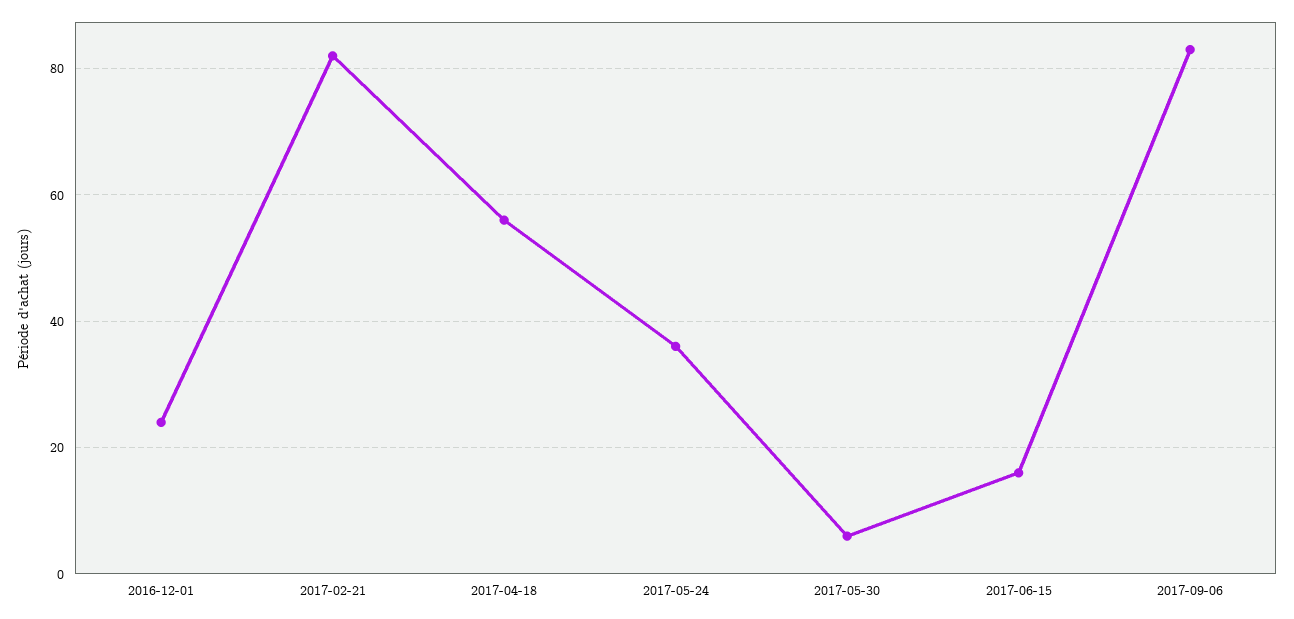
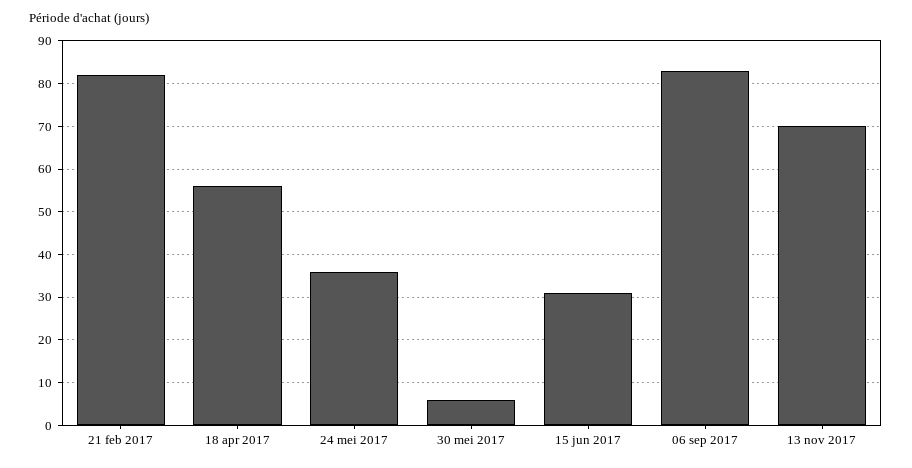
2016-12-01: 25 -> none
2017-06-15: 15 -> 30
13 nov 2017: none -> 70

